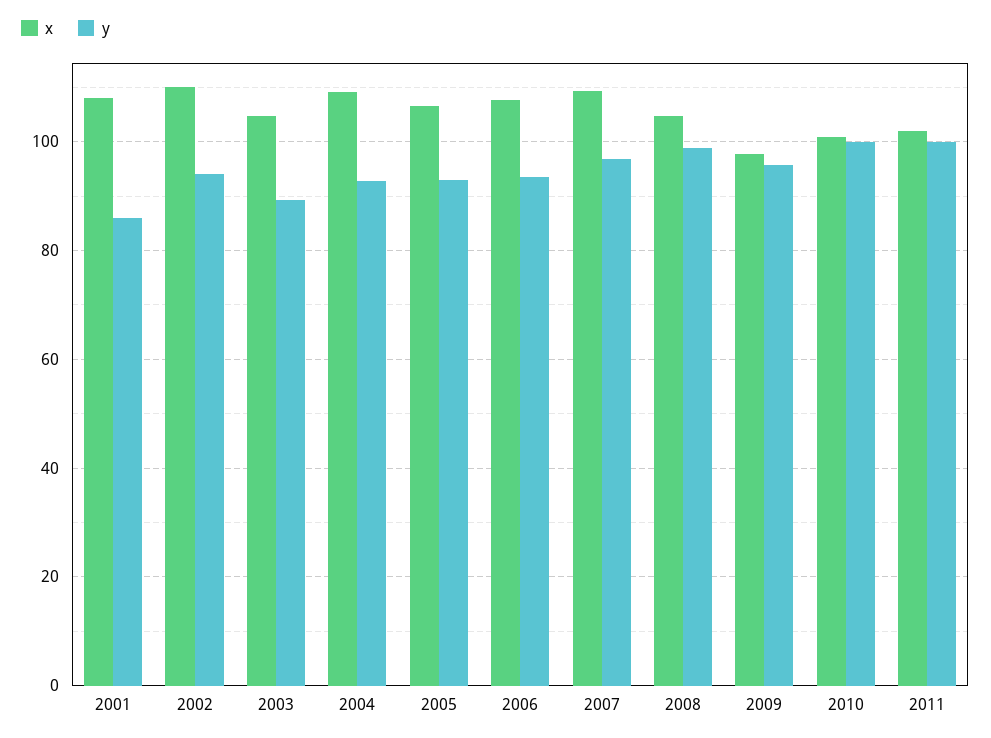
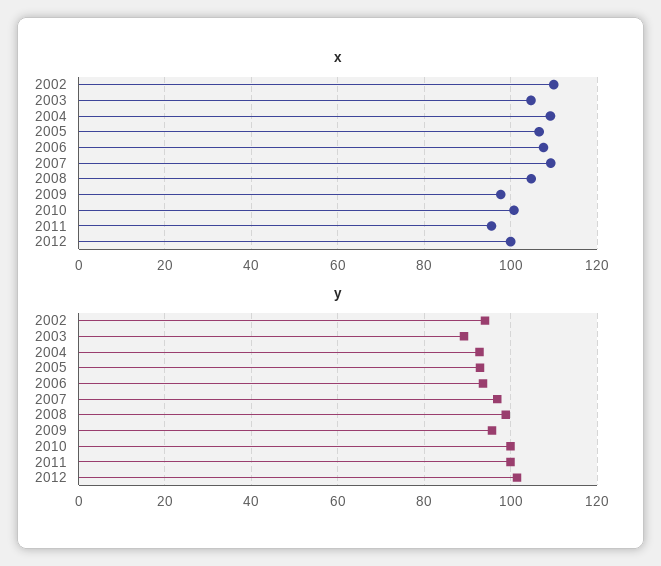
x, 2001: 108 -> none
y, 2001: 86 -> none
x, 2011: 102 -> 96
x, 2012: none -> 100
y, 2012: none -> 102

